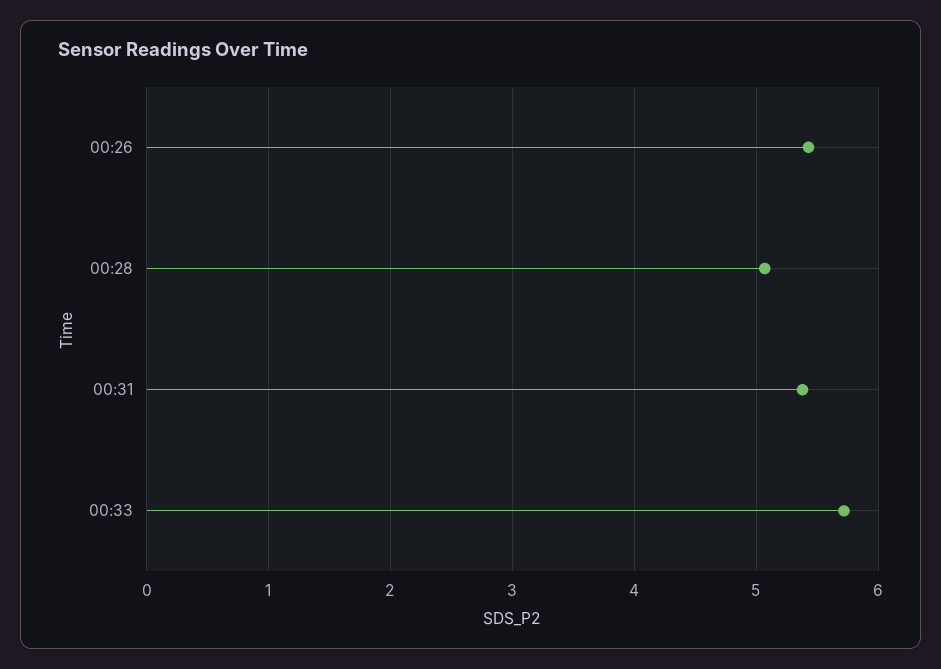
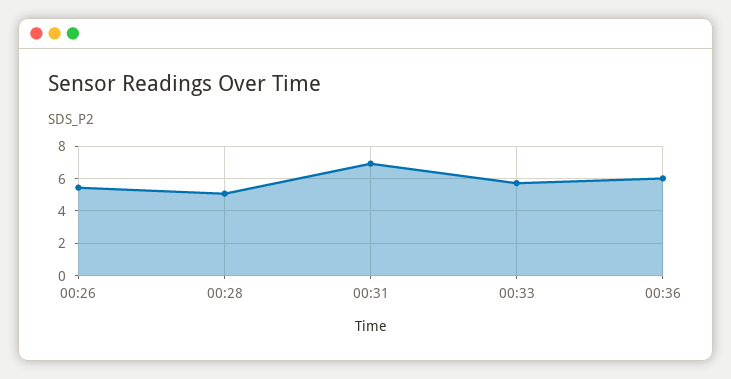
00:31: 5.4 -> 7
00:36: none -> 6

